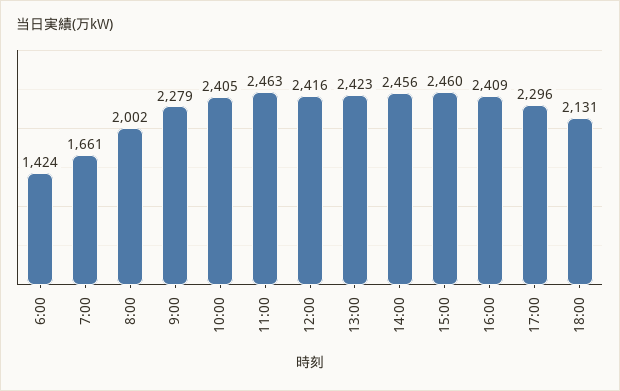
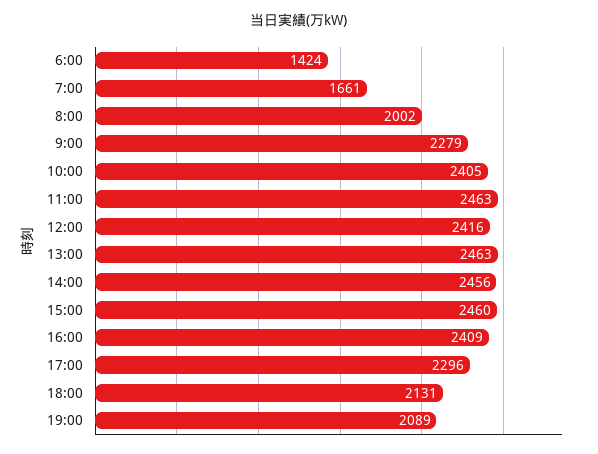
13:00: 2423 -> 2463
19:00: none -> 2089

